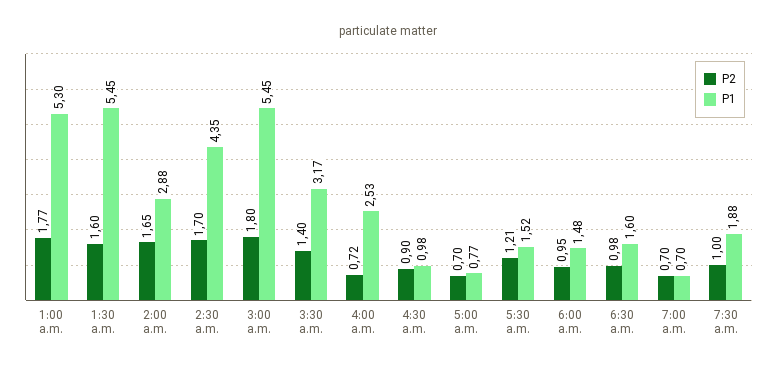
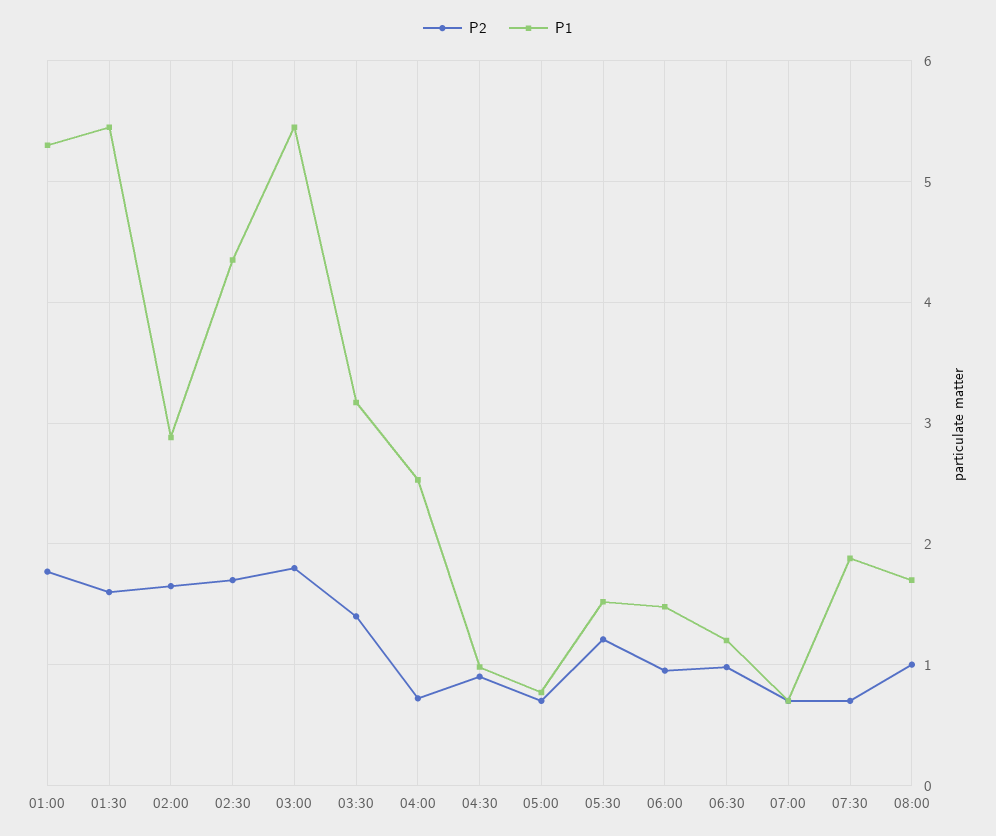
P1, 6:30 a.m.: 1.6 -> 1.2
P2, 7:30 a.m.: 1 -> 0.7
P2, 08:00: none -> 1
P1, 08:00: none -> 1.7

